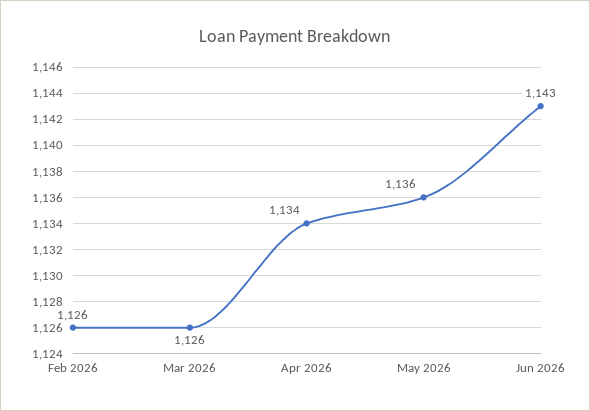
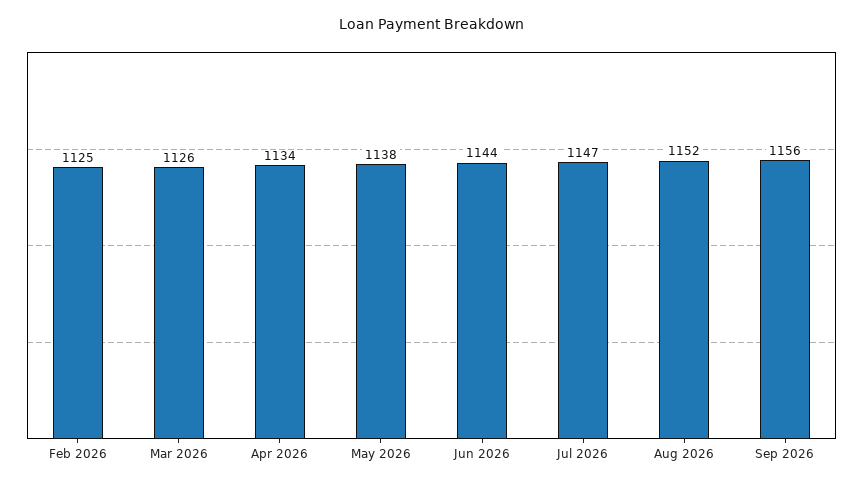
Feb 2026: 1126 -> 1125
May 2026: 1136 -> 1138
Jun 2026: 1143 -> 1144
Jul 2026: none -> 1147
Aug 2026: none -> 1152
Sep 2026: none -> 1156

